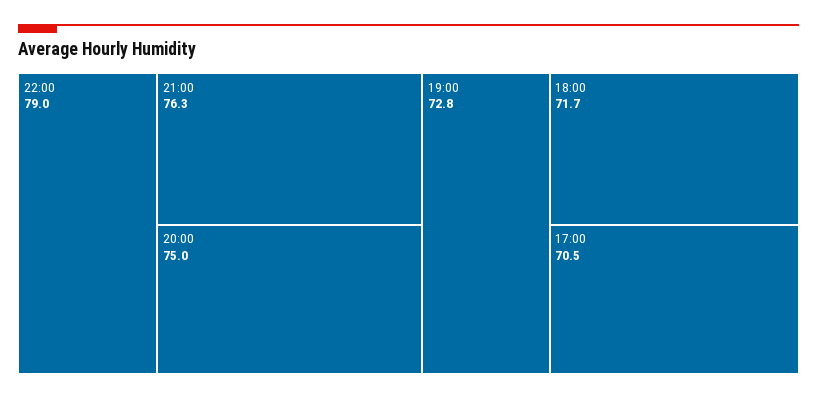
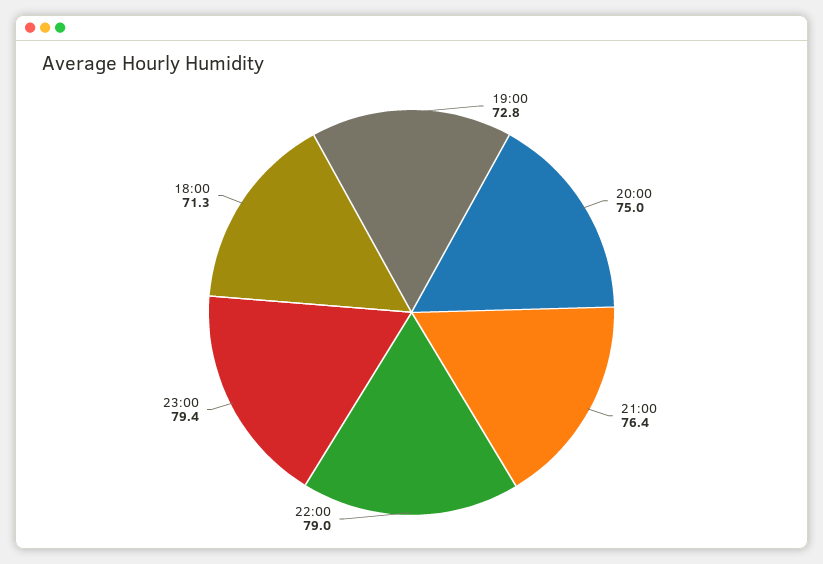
21:00: 76.3 -> 76.4
18:00: 71.7 -> 71.3
17:00: 70.5 -> none
23:00: none -> 79.4

